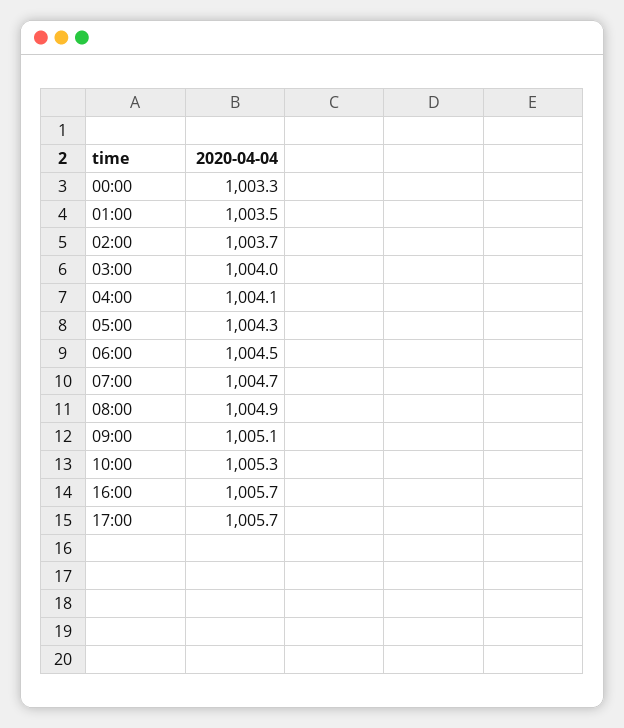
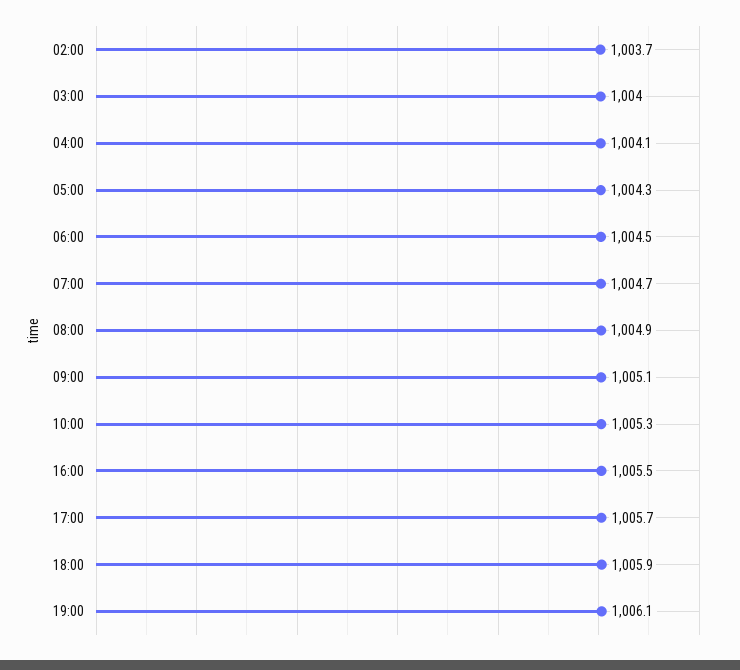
00:00: 1003.3 -> none
01:00: 1003.5 -> none
16:00: 1005.7 -> 1005.5
18:00: none -> 1005.9
19:00: none -> 1006.1

